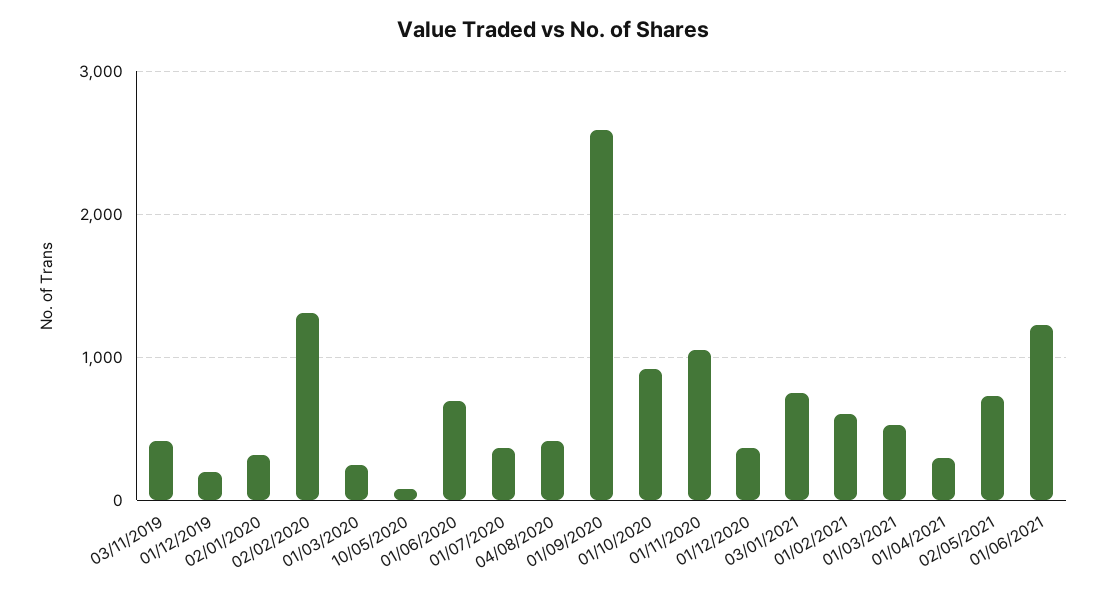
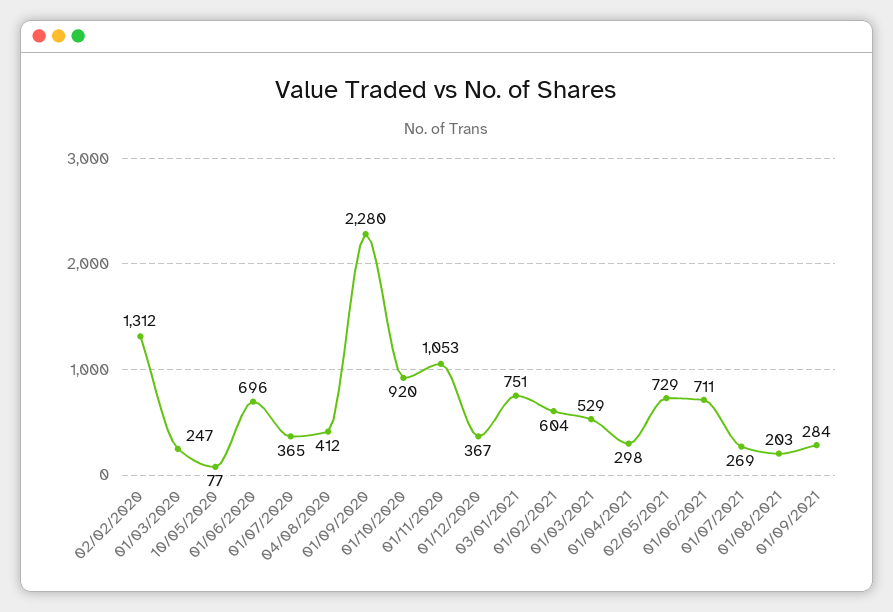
03/11/2019: 400 -> none
01/12/2019: 200 -> none
02/01/2020: 300 -> none
01/09/2020: 2600 -> 2280
01/06/2021: 1200 -> 711
01/07/2021: none -> 269
01/08/2021: none -> 203
01/09/2021: none -> 284

